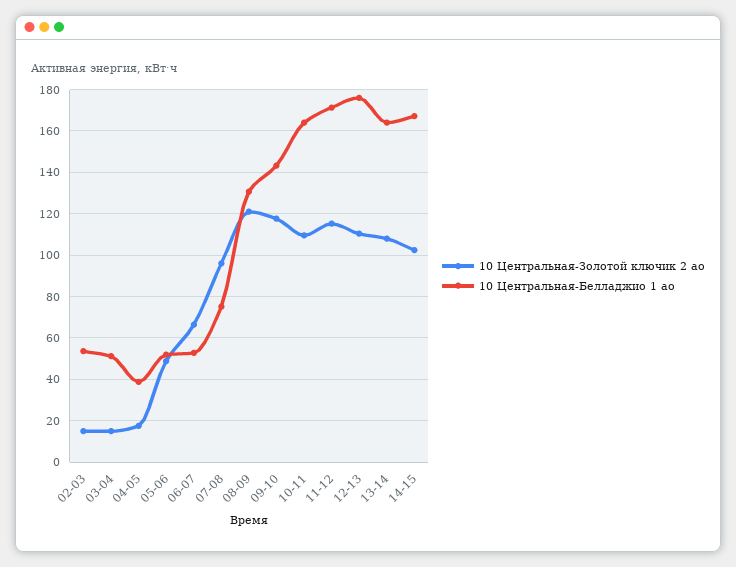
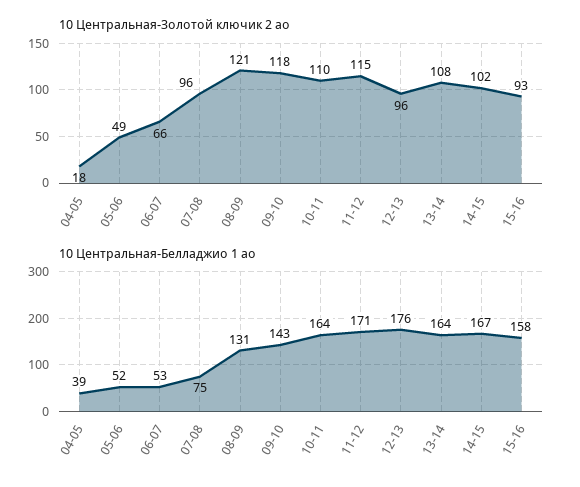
10 Центральная-Золотой ключик 2 ао, 02-03: 15 -> none
10 Центральная-Белладжио 1 ао, 02-03: 55 -> none
10 Центральная-Золотой ключик 2 ао, 03-04: 15 -> none
10 Центральная-Белладжио 1 ао, 03-04: 50 -> none
10 Центральная-Золотой ключик 2 ао, 12-13: 110 -> 96
10 Центральная-Золотой ключик 2 ао, 15-16: none -> 93
10 Центральная-Белладжио 1 ао, 15-16: none -> 158

